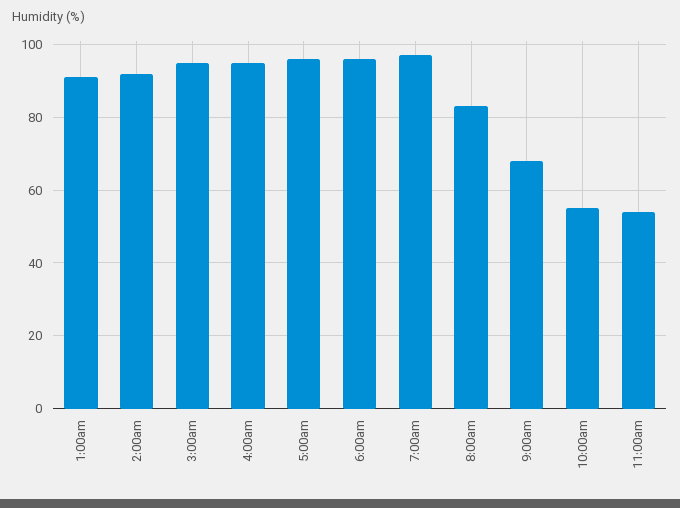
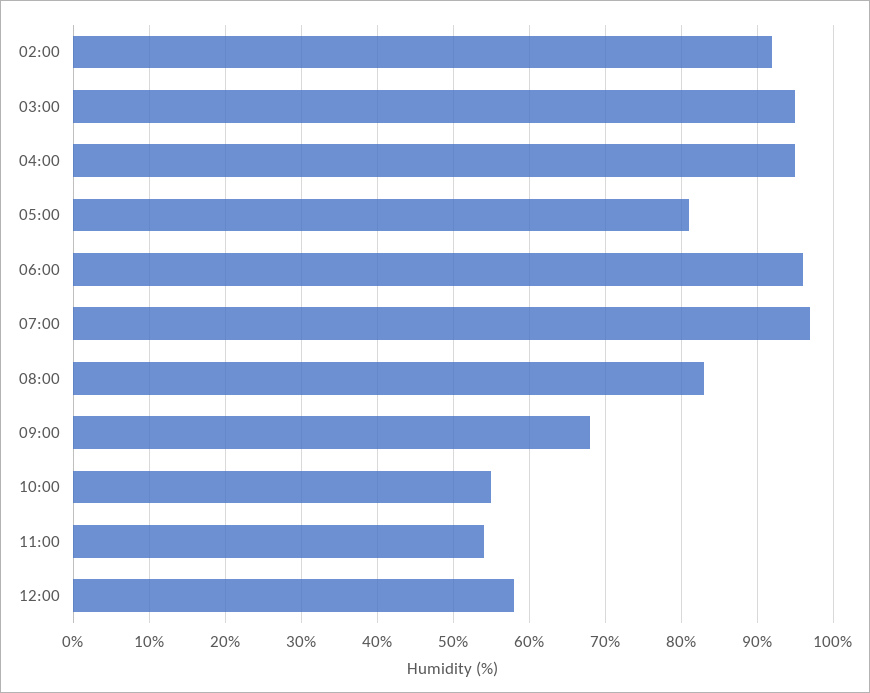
1:00am: 90 -> none
5:00am: 95 -> 81
12:00: none -> 58

